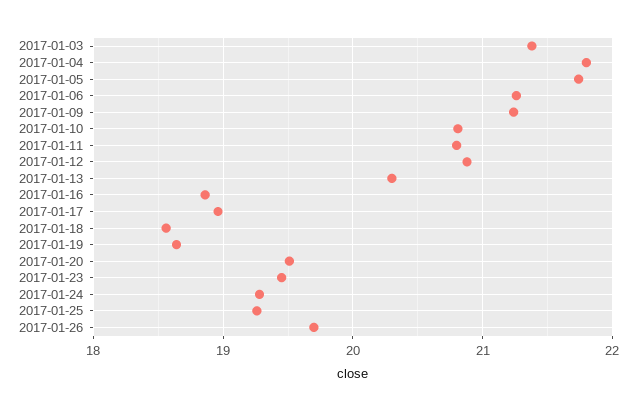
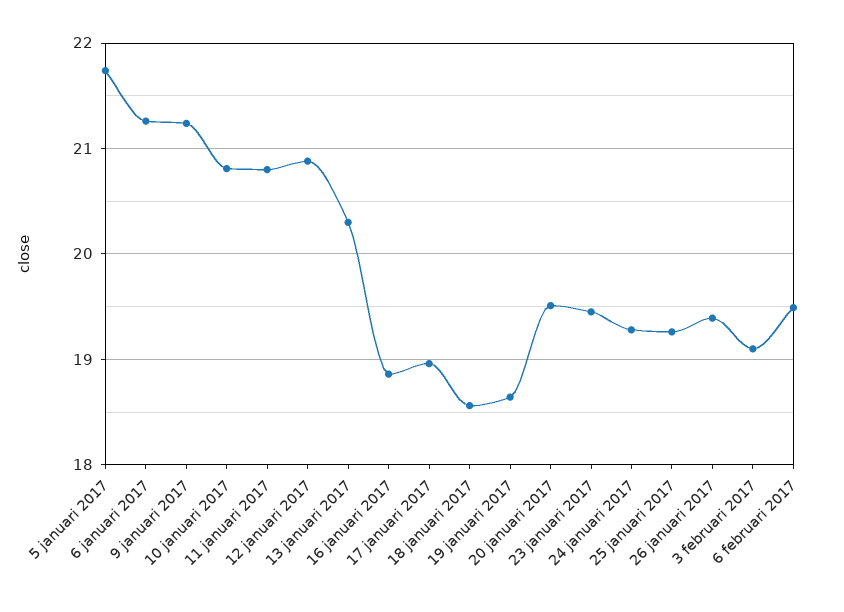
2017-01-03: 21.4 -> none
2017-01-04: 21.8 -> none
2017-01-26: 19.7 -> 19.4
3 februari 2017: none -> 19.1
6 februari 2017: none -> 19.5

